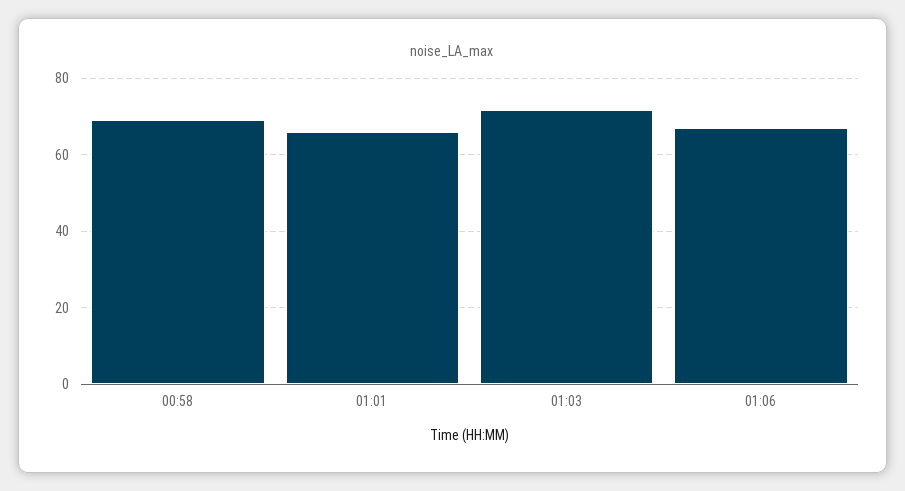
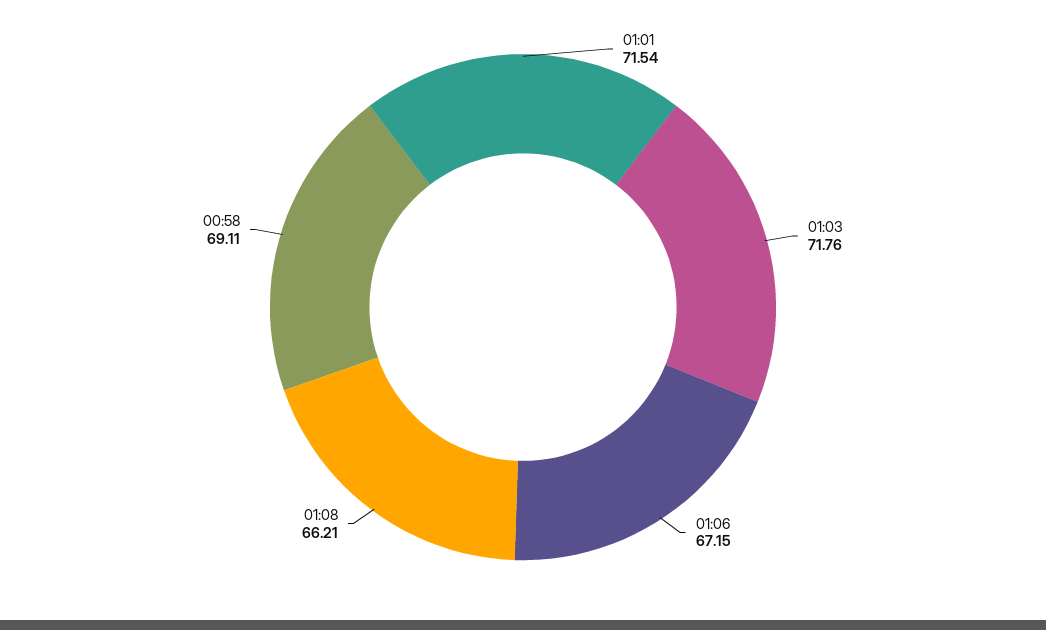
01:01: 66 -> 71.54
01:08: none -> 66.21

